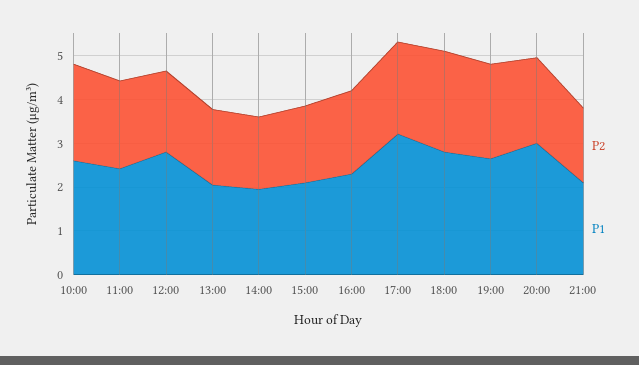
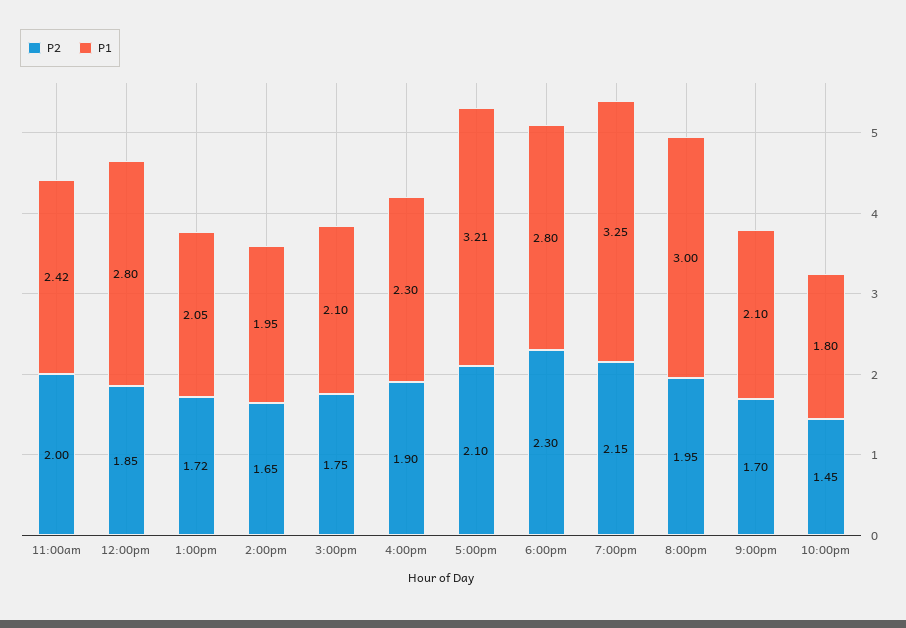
P2, 10:00: 2.2 -> none
P1, 10:00: 2.6 -> none
P1, 19:00: 2.6 -> 3.25
P2, 10:00pm: none -> 1.45
P1, 10:00pm: none -> 1.8

